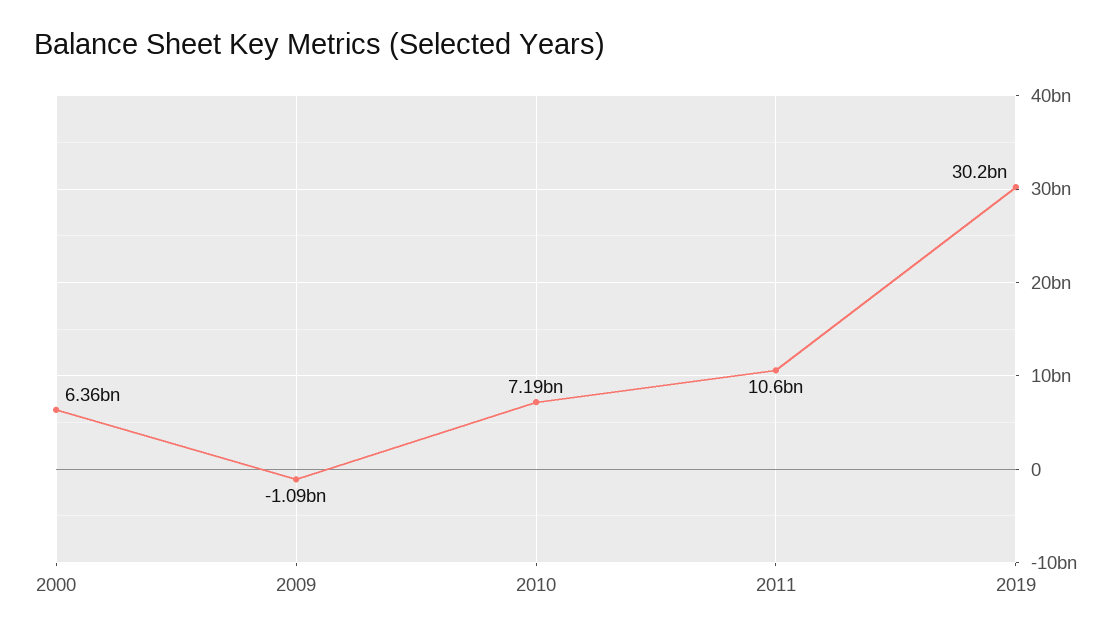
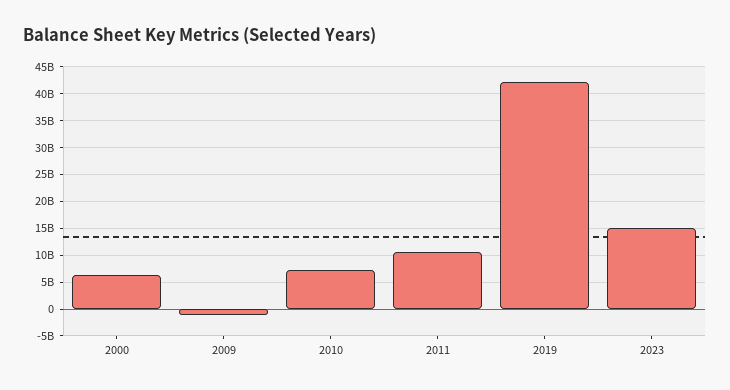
2019: 30200000000 -> 42500000000
2023: none -> 15000000000

